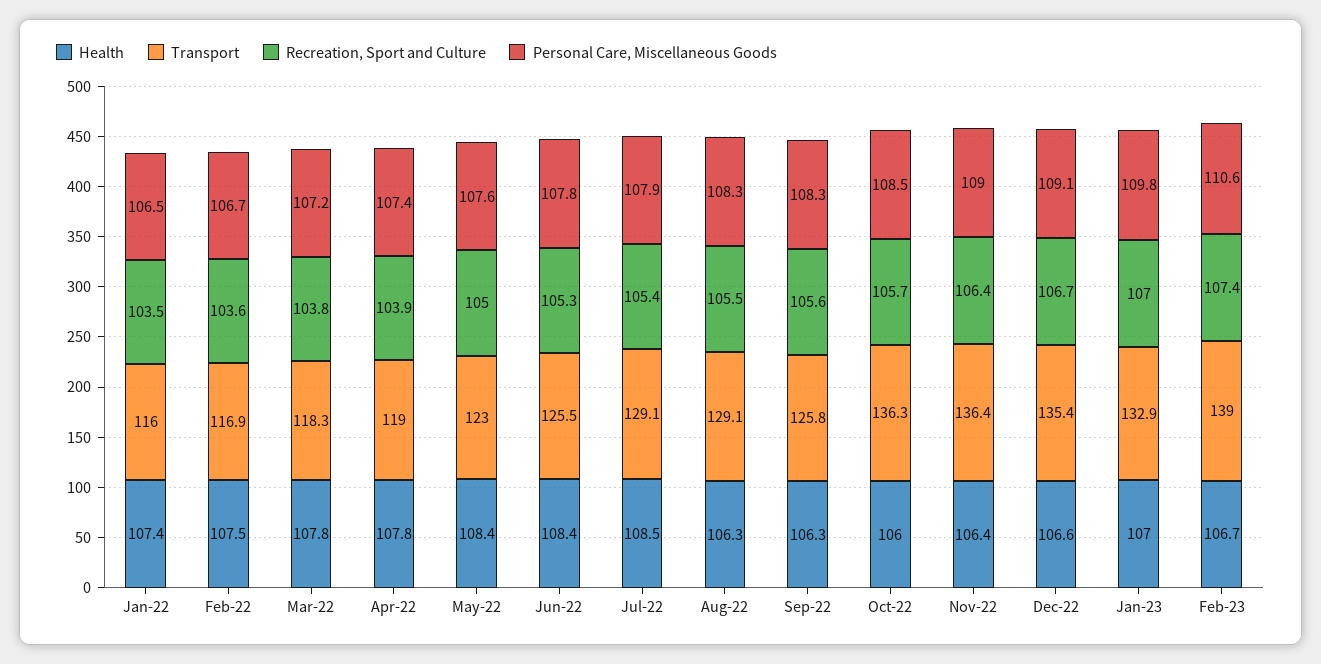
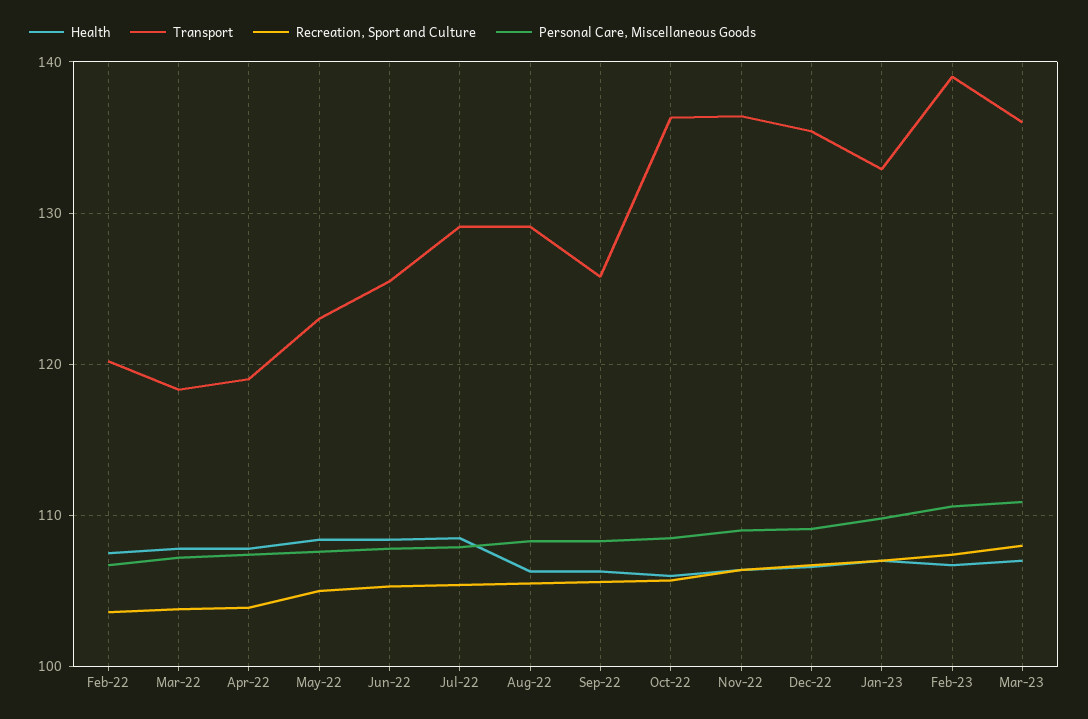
Health, Jan-22: 107.4 -> none
Transport, Jan-22: 116 -> none
Recreation, Sport and Culture, Jan-22: 103.5 -> none
Personal Care, Miscellaneous Goods, Jan-22: 106.5 -> none
Transport, Feb-22: 116.9 -> 120
Health, Mar-23: none -> 107
Transport, Mar-23: none -> 136
Recreation, Sport and Culture, Mar-23: none -> 108
Personal Care, Miscellaneous Goods, Mar-23: none -> 111

